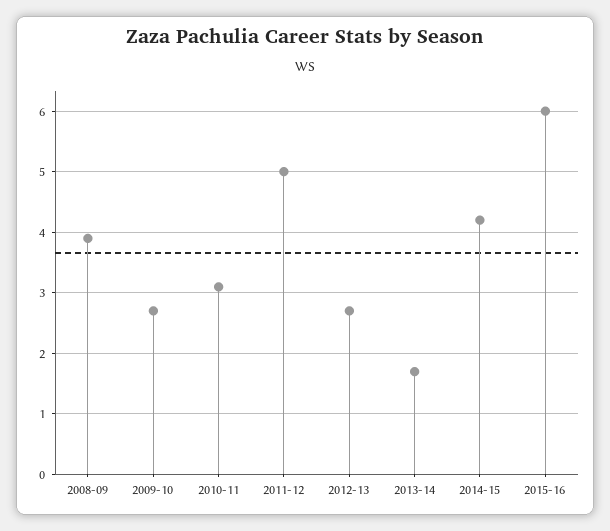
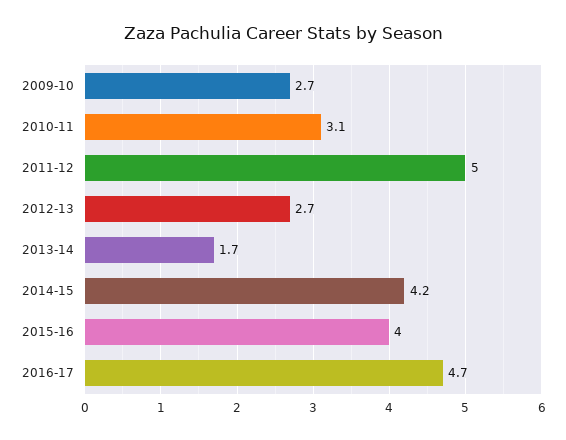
2008-09: 3.9 -> none
2015-16: 6 -> 4
2016-17: none -> 4.7

